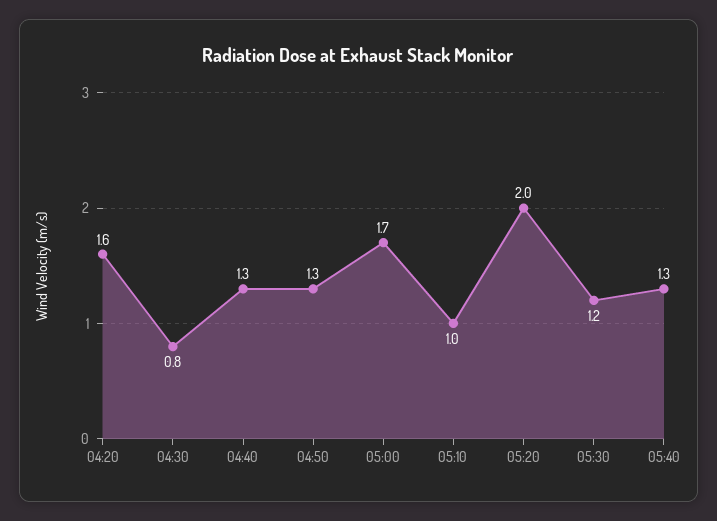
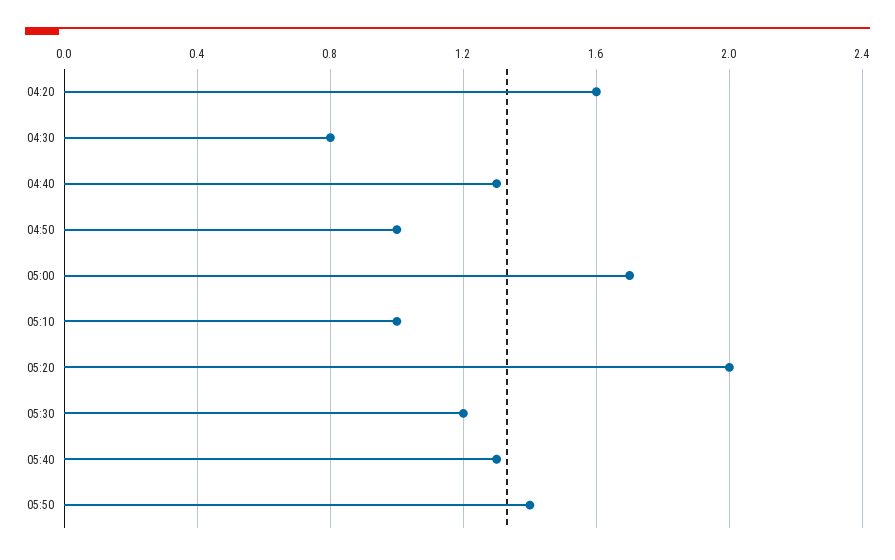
04:50: 1.3 -> 1
05:50: none -> 1.4

